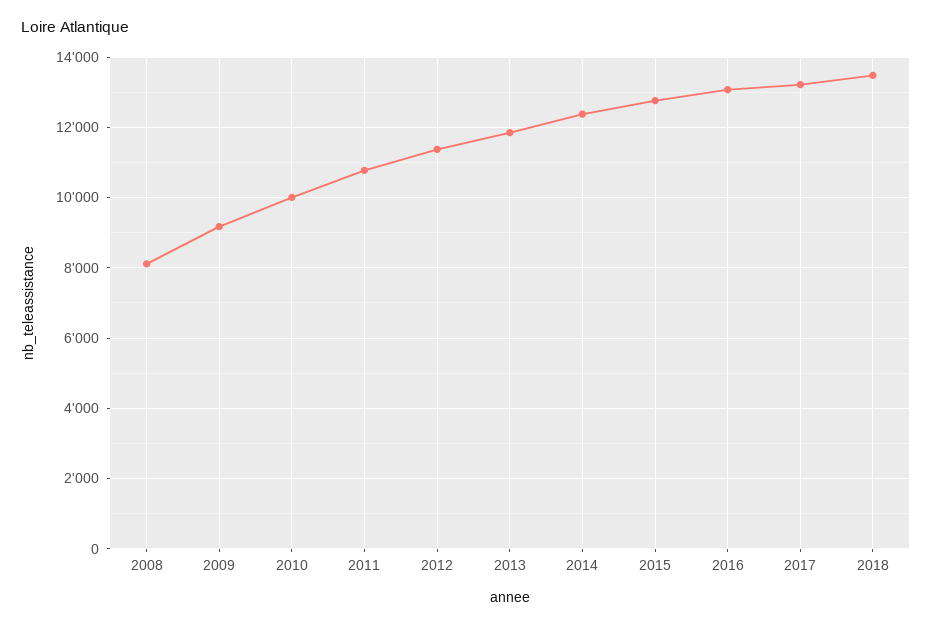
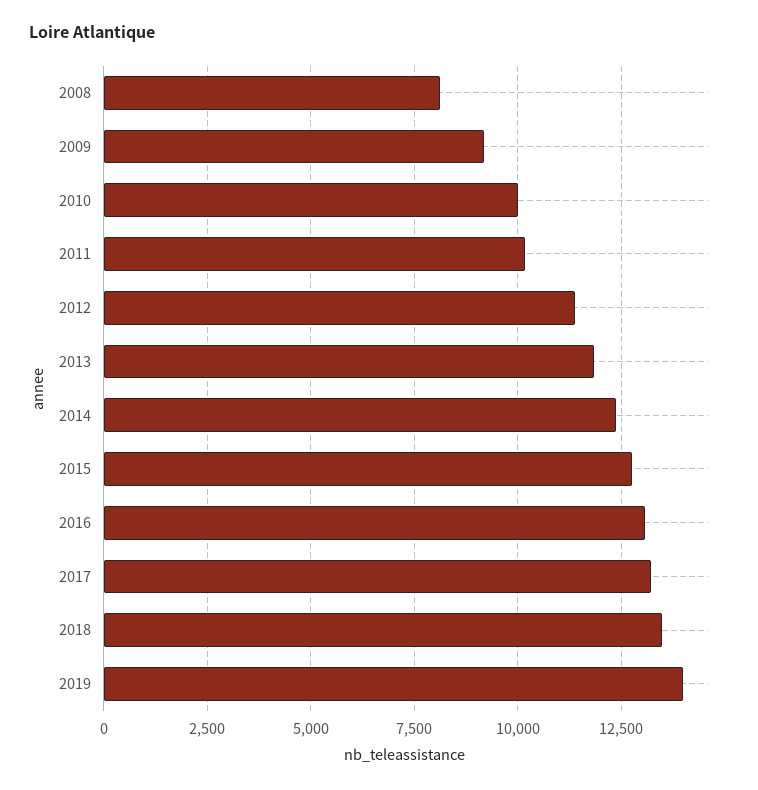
2011: 10800 -> 10250
2019: none -> 14000

